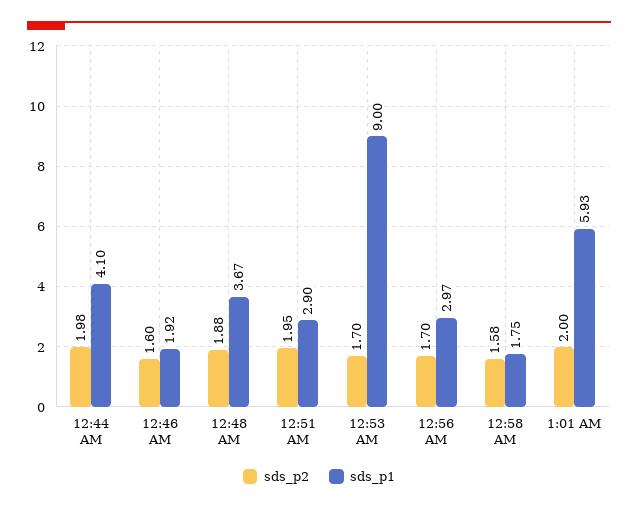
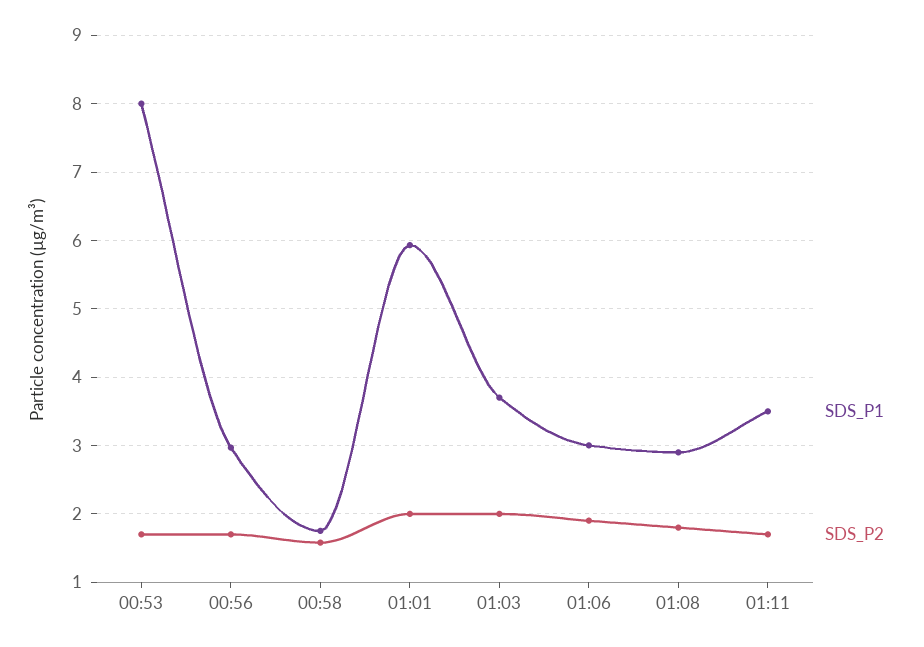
sds_p2, 12:44 AM: 1.98 -> none
sds_p1, 12:44 AM: 4.1 -> none
sds_p2, 12:46 AM: 1.6 -> none
sds_p1, 12:46 AM: 1.92 -> none
sds_p2, 12:48 AM: 1.88 -> none
sds_p1, 12:48 AM: 3.67 -> none
sds_p2, 12:51 AM: 1.95 -> none
sds_p1, 12:51 AM: 2.9 -> none
sds_p1, 12:53 AM: 9 -> 8
sds_p1, 01:03: none -> 3.7
sds_p2, 01:03: none -> 2
sds_p1, 01:06: none -> 3
sds_p2, 01:06: none -> 1.9
sds_p1, 01:08: none -> 2.9
sds_p2, 01:08: none -> 1.8
sds_p1, 01:11: none -> 3.5
sds_p2, 01:11: none -> 1.7

